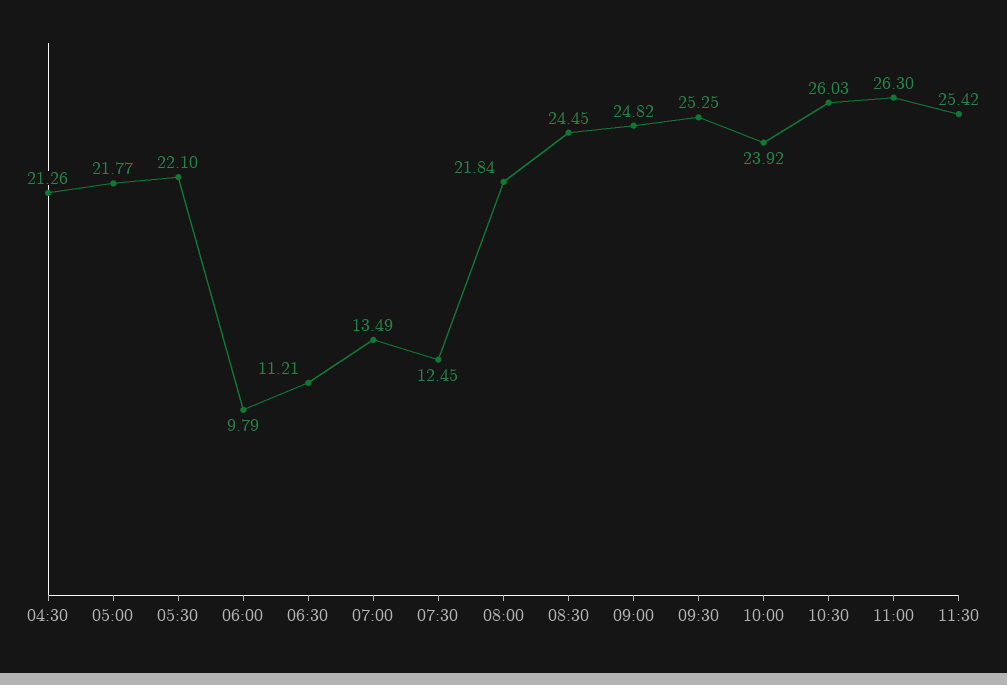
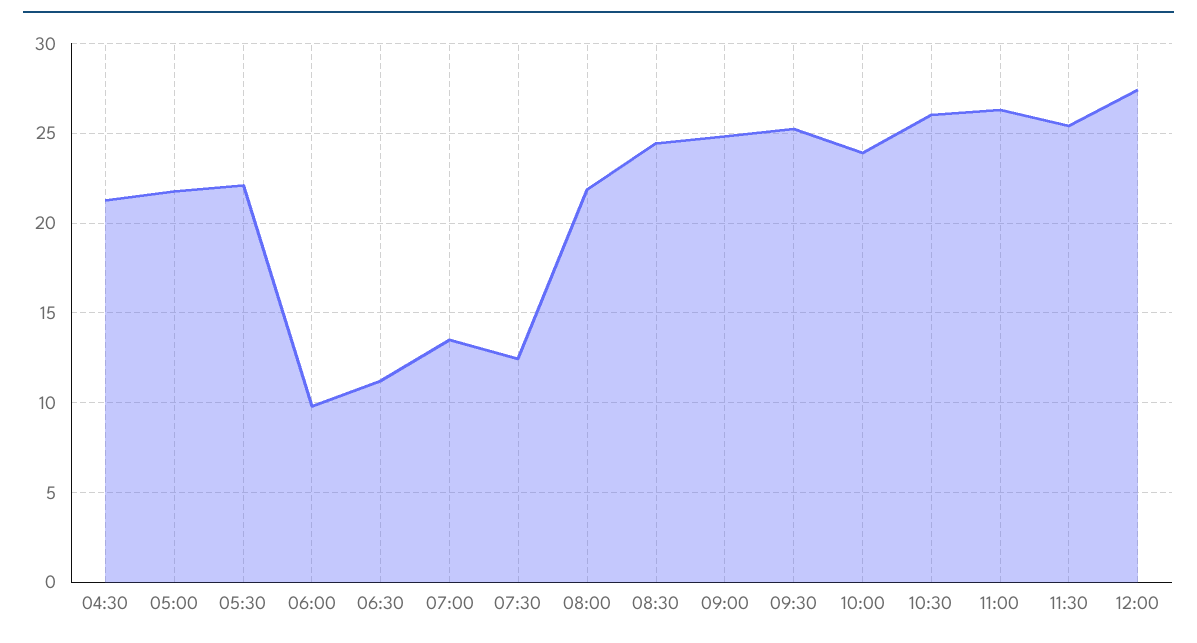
12:00: none -> 27.5

